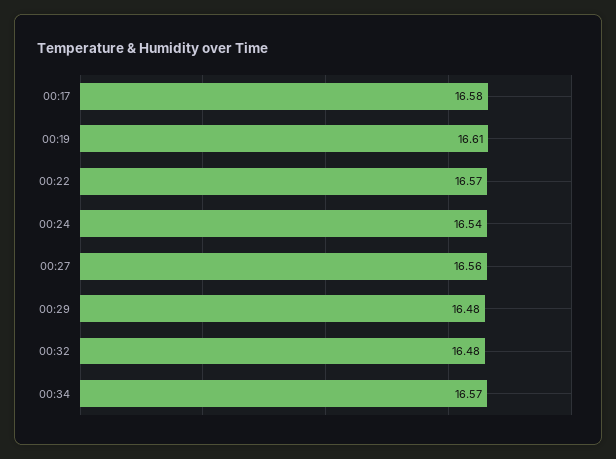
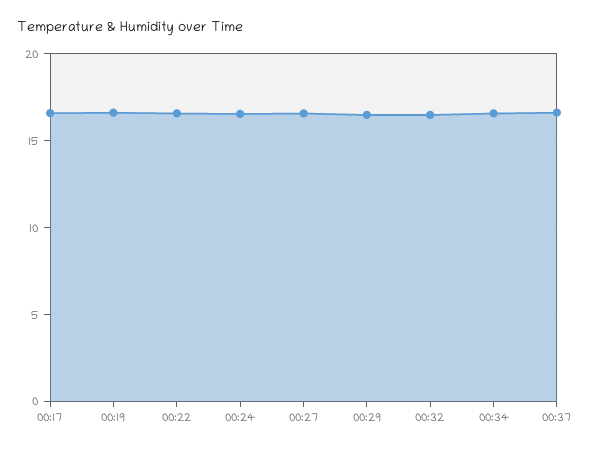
00:37: none -> 16.5

